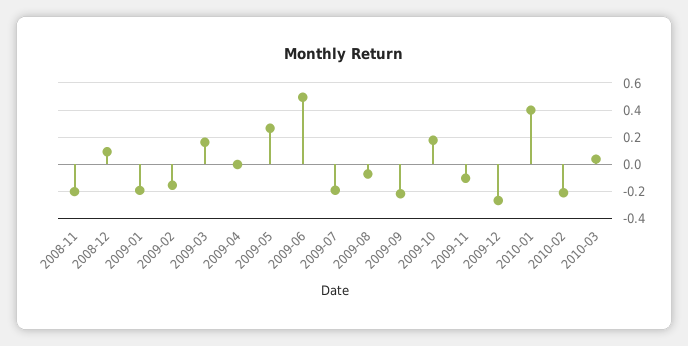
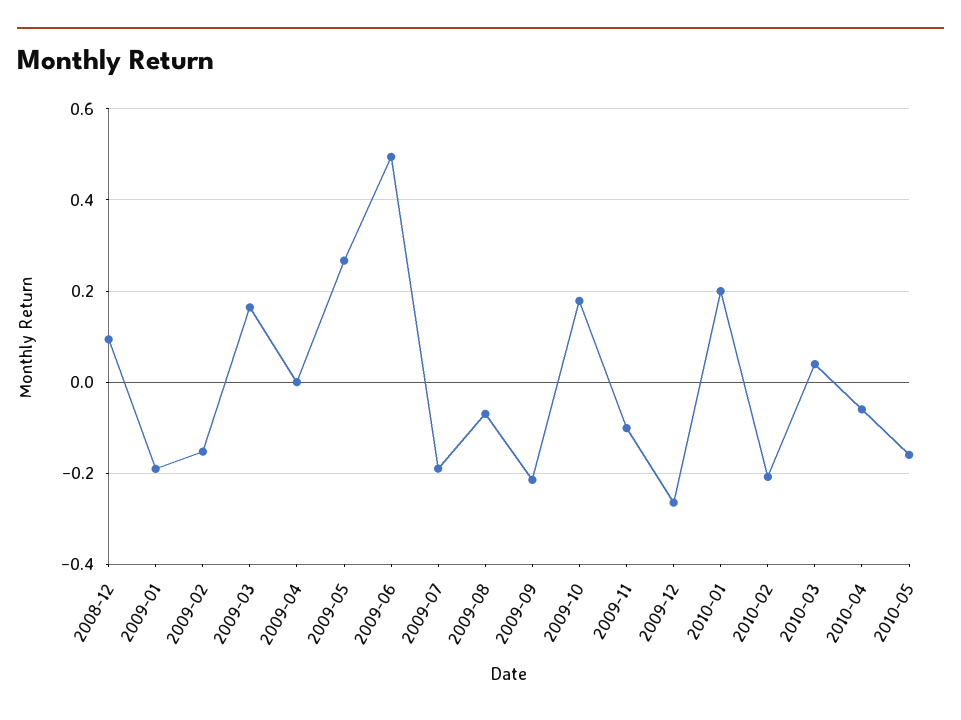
2008-11: -0.2 -> none
2010-01: 0.4 -> 0.2
2010-04: none -> -0.06
2010-05: none -> -0.16

